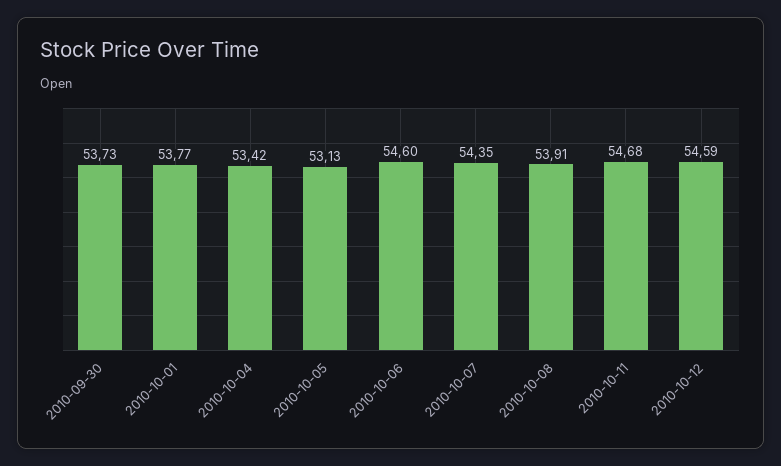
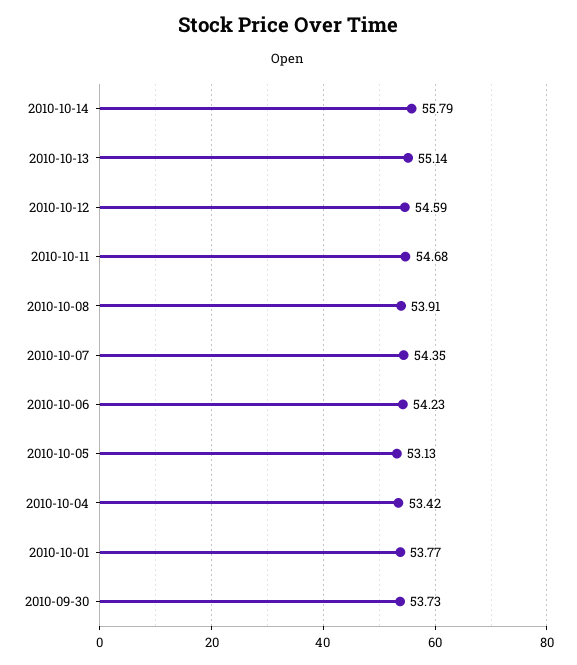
2010-10-06: 54.6 -> 54.23
2010-10-14: none -> 55.79
2010-10-13: none -> 55.14

